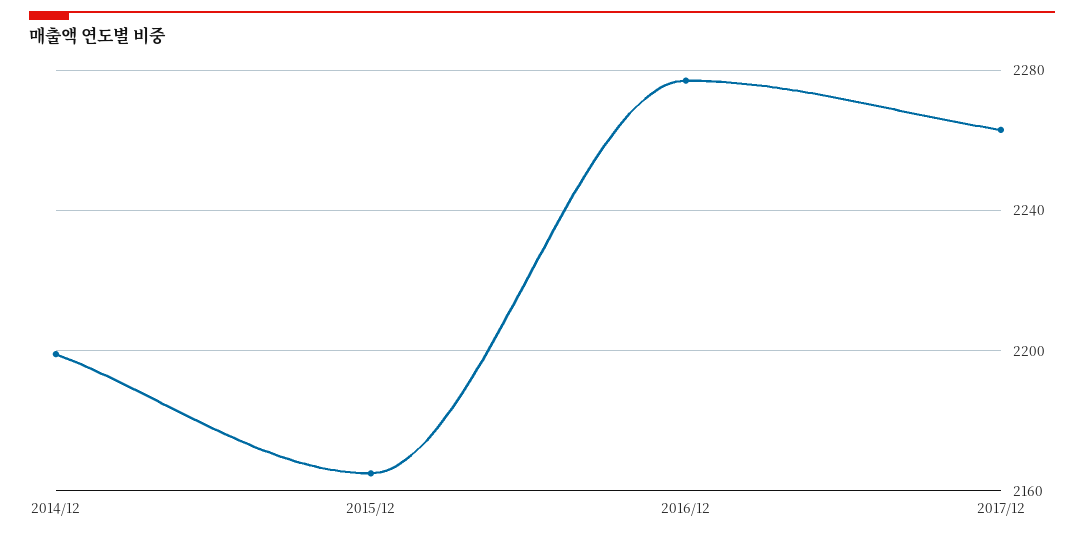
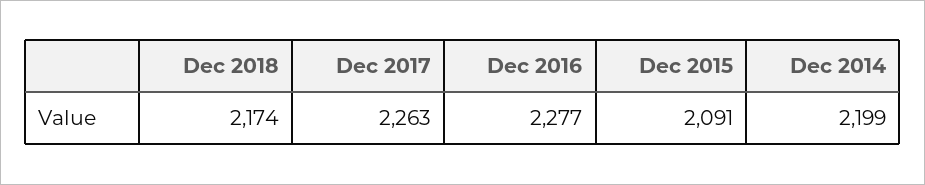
2015/12: 2165 -> 2091
Dec 2018: none -> 2174

